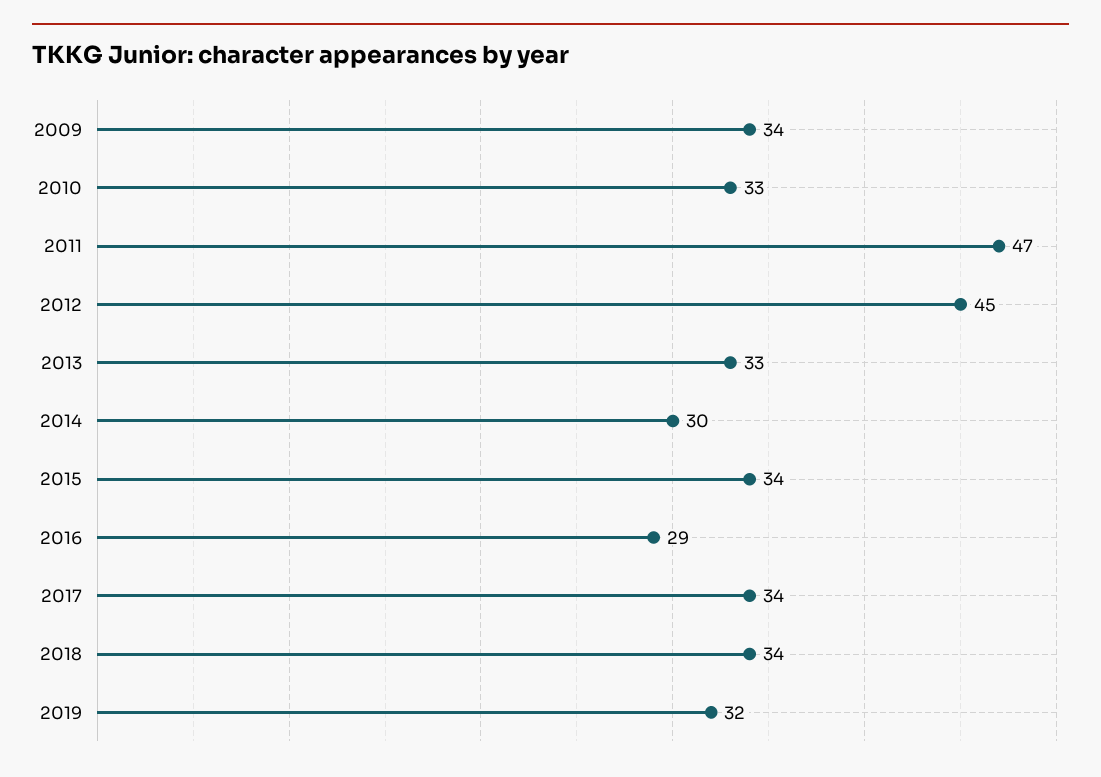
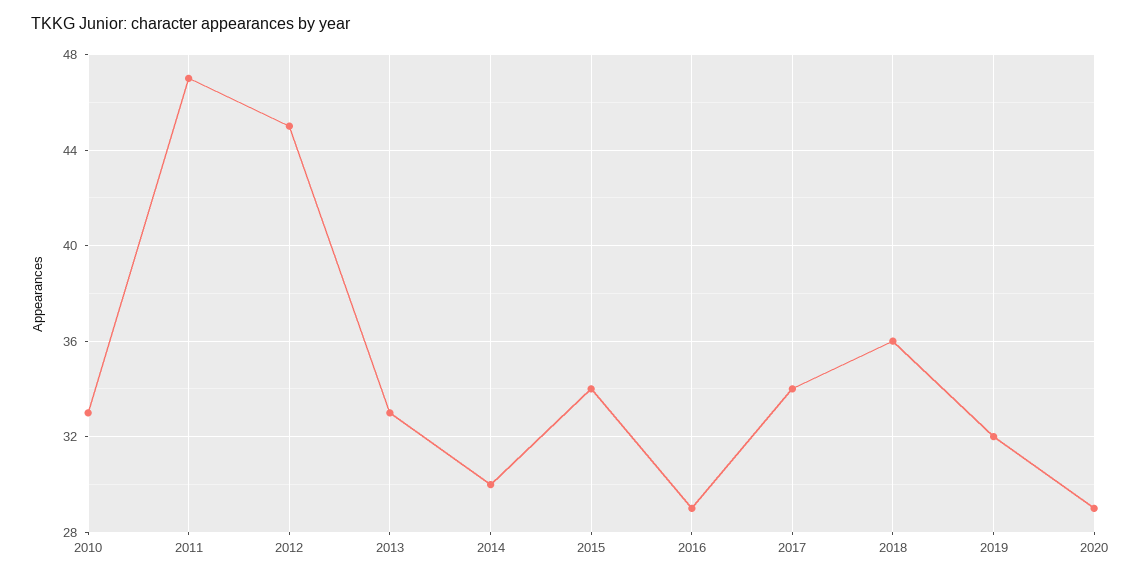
2009: 34 -> none
2018: 34 -> 36
2020: none -> 29

